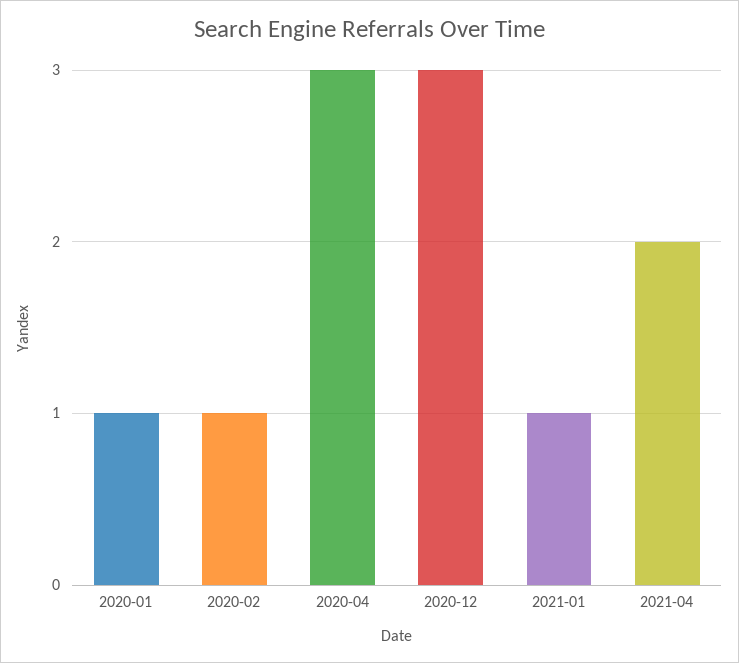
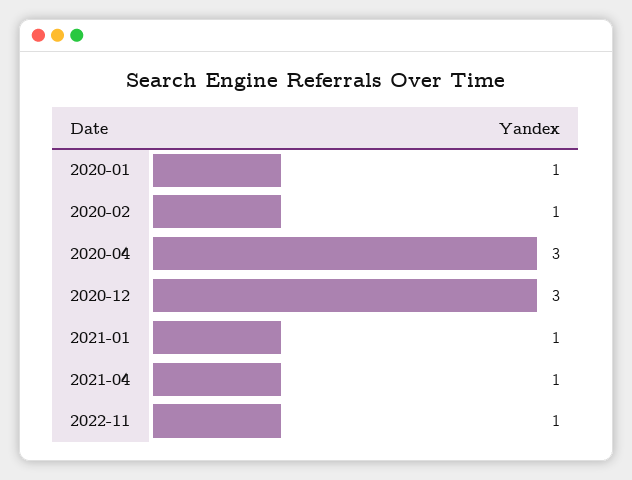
2021-04: 2 -> 1
2022-11: none -> 1

